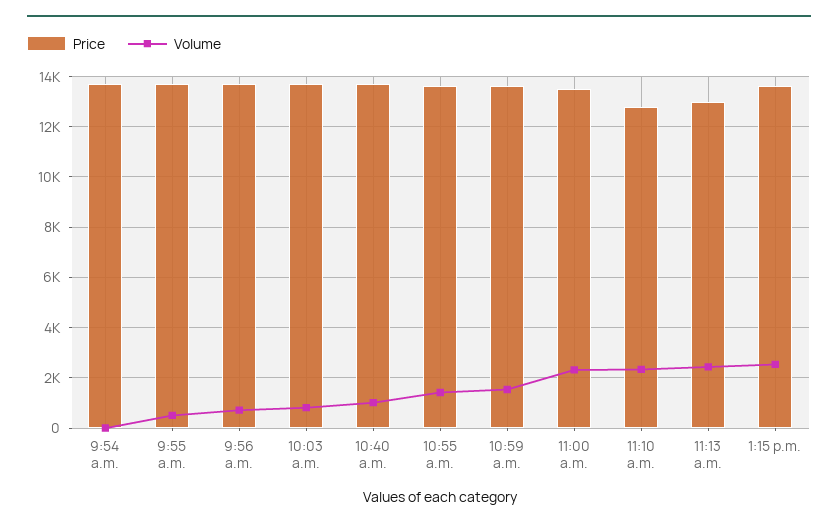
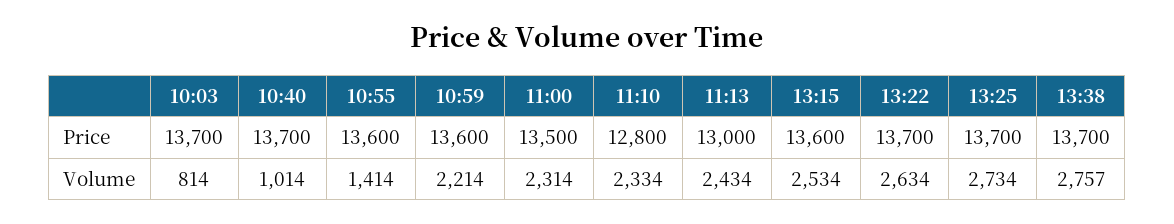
Price, 9:54 a.m.: 13750 -> none
Volume, 9:54 a.m.: 0 -> none
Price, 9:55 a.m.: 13750 -> none
Volume, 9:55 a.m.: 500 -> none
Price, 9:56 a.m.: 13750 -> none
Volume, 9:56 a.m.: 750 -> none
Volume, 10:59 a.m.: 1500 -> 2214
Price, 13:22: none -> 13700
Price, 13:25: none -> 13700
Price, 13:38: none -> 13700
Volume, 13:22: none -> 2634
Volume, 13:25: none -> 2734
Volume, 13:38: none -> 2757

